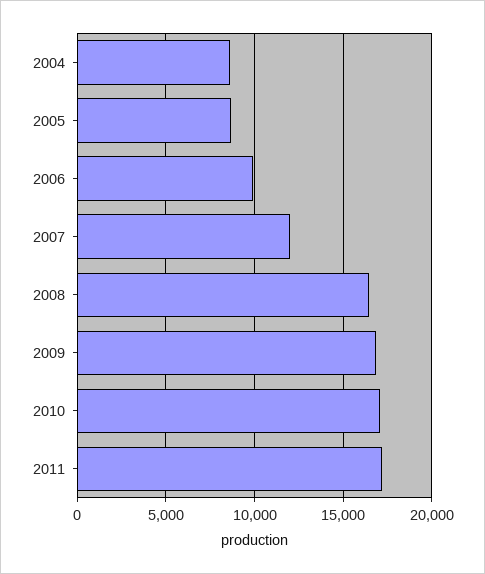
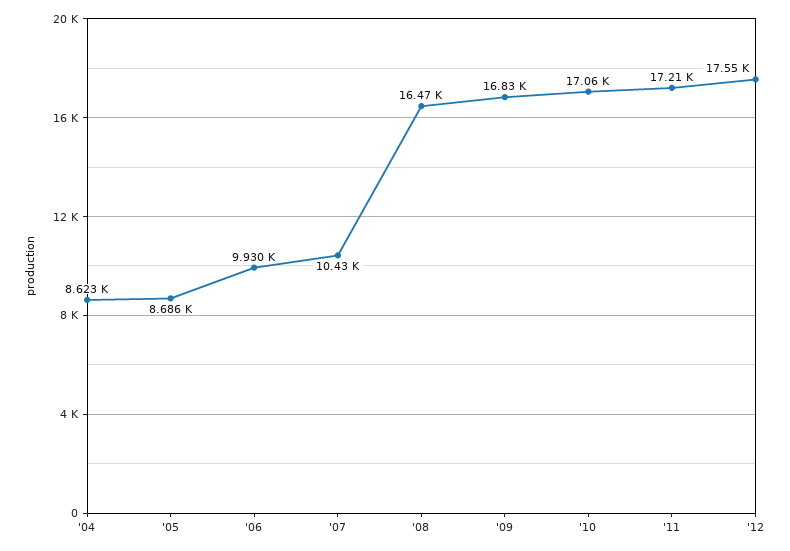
2007: 12000 -> 10430
'12: none -> 17550

